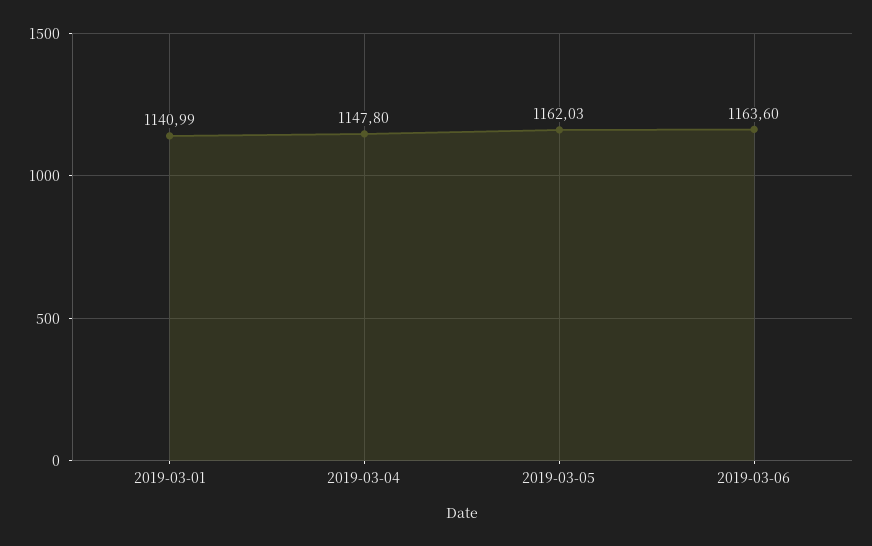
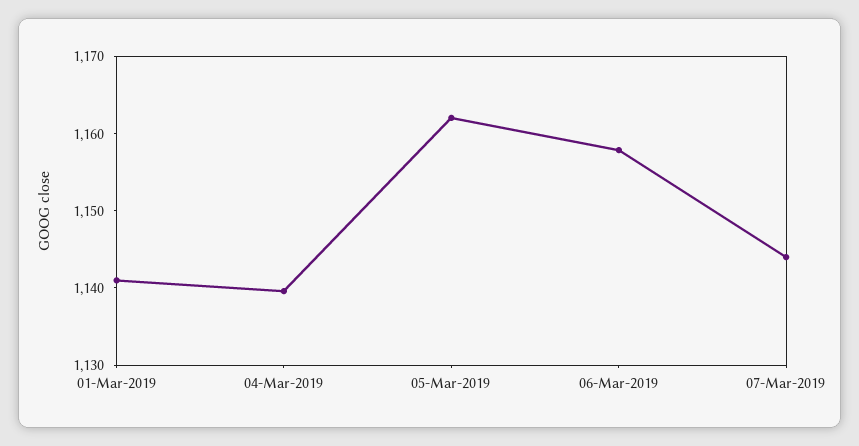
2019-03-04: 1147.8 -> 1140
2019-03-06: 1163.6 -> 1158
07-Mar-2019: none -> 1144

